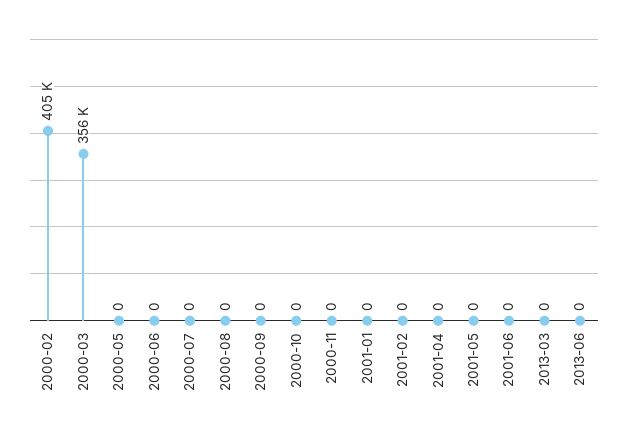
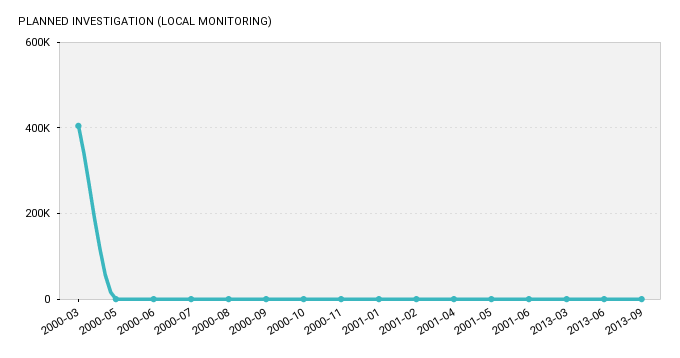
2000-02: 405000 -> none
2000-03: 356000 -> 400000
2013-09: none -> 0

